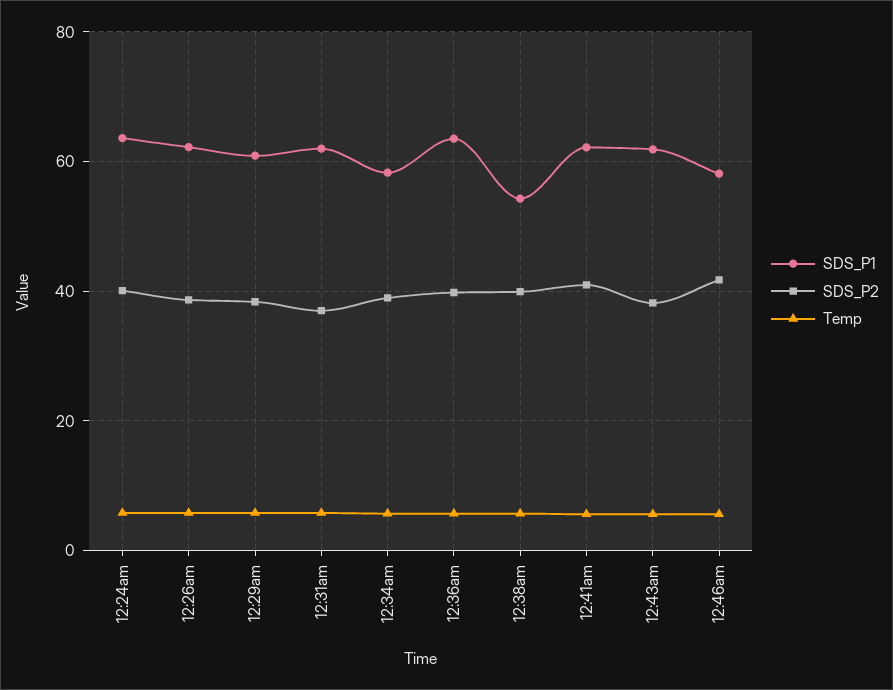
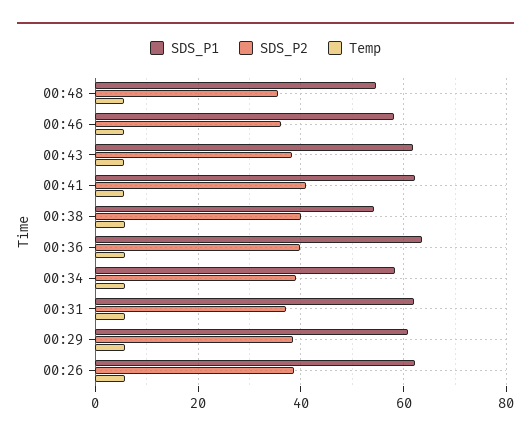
SDS_P1, 12:24am: 64 -> none
SDS_P2, 12:24am: 40 -> none
Temp, 12:24am: 6 -> none
SDS_P2, 12:46am: 42 -> 36
SDS_P1, 00:48: none -> 54
SDS_P2, 00:48: none -> 36
Temp, 00:48: none -> 6

